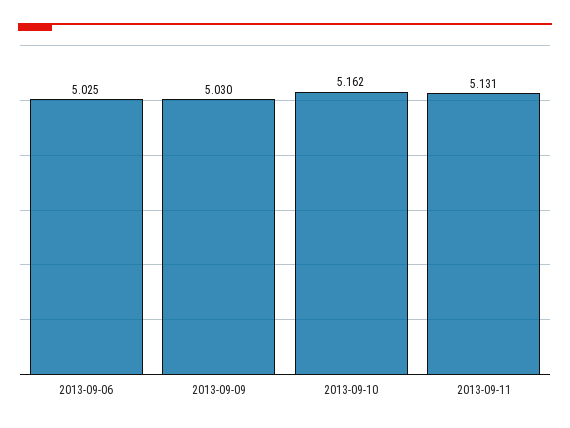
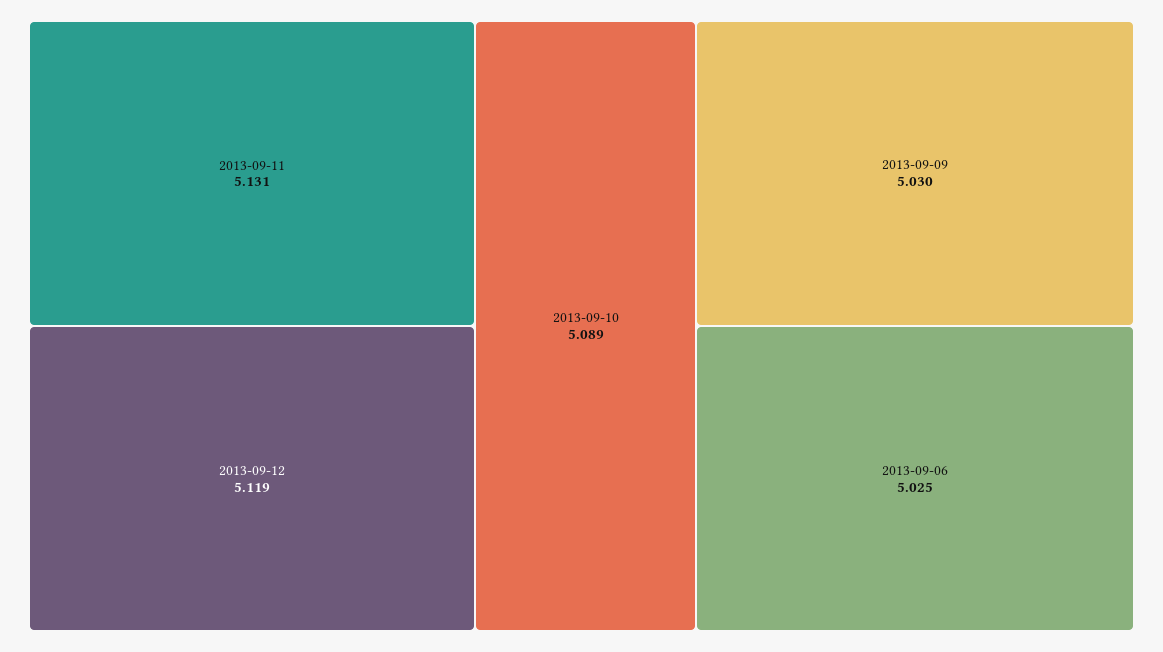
2013-09-10: 5.162 -> 5.089
2013-09-12: none -> 5.119

